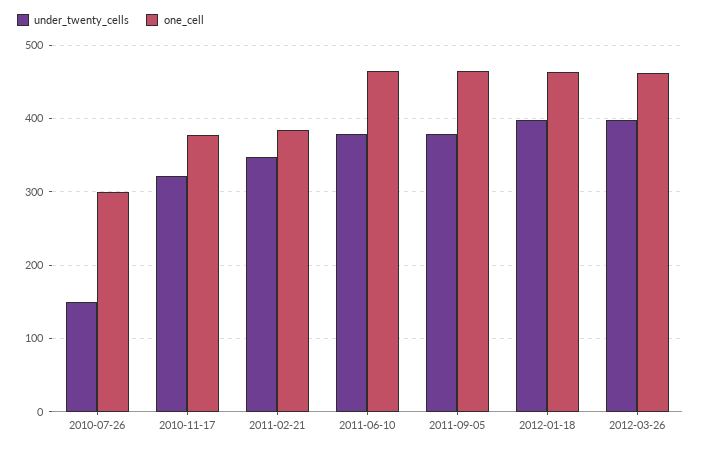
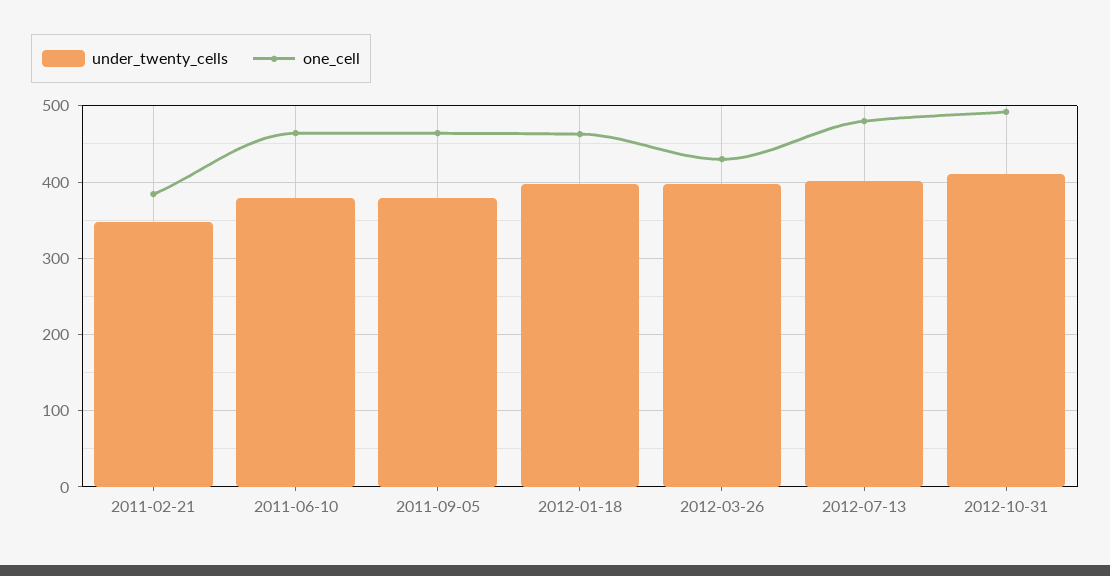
under_twenty_cells, 2010-07-26: 150 -> none
one_cell, 2010-07-26: 300 -> none
under_twenty_cells, 2010-11-17: 320 -> none
one_cell, 2010-11-17: 380 -> none
one_cell, 2012-03-26: 460 -> 430
under_twenty_cells, 2012-07-13: none -> 400
one_cell, 2012-07-13: none -> 480
under_twenty_cells, 2012-10-31: none -> 410
one_cell, 2012-10-31: none -> 490

